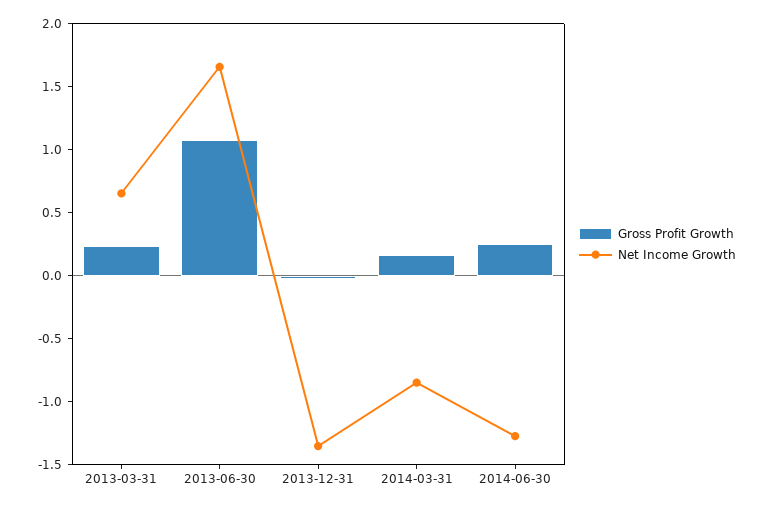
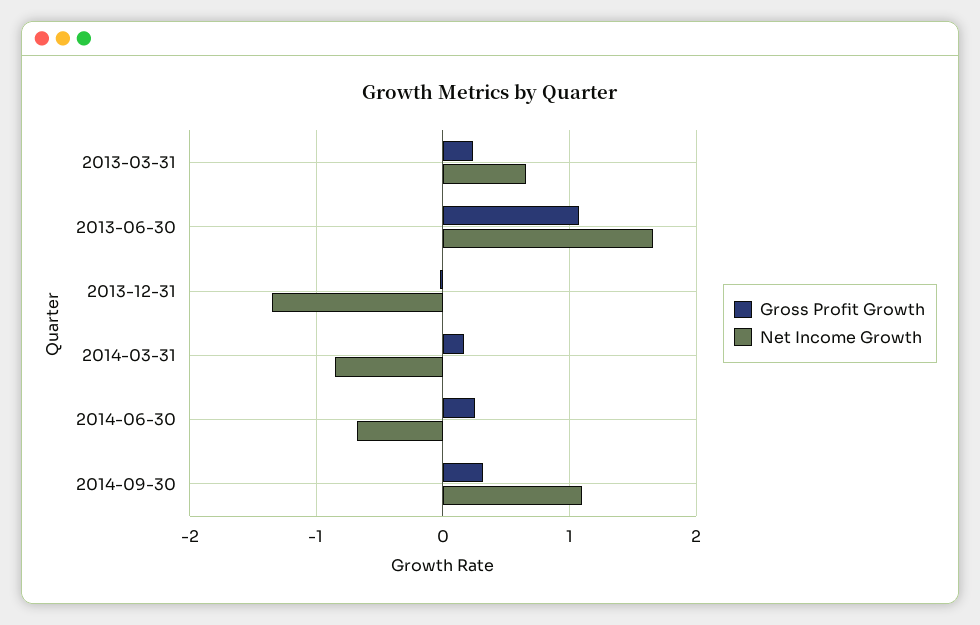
Net Income Growth, 2014-06-30: -1.3 -> -0.7
Gross Profit Growth, 2014-09-30: none -> 0.3
Net Income Growth, 2014-09-30: none -> 1.1

